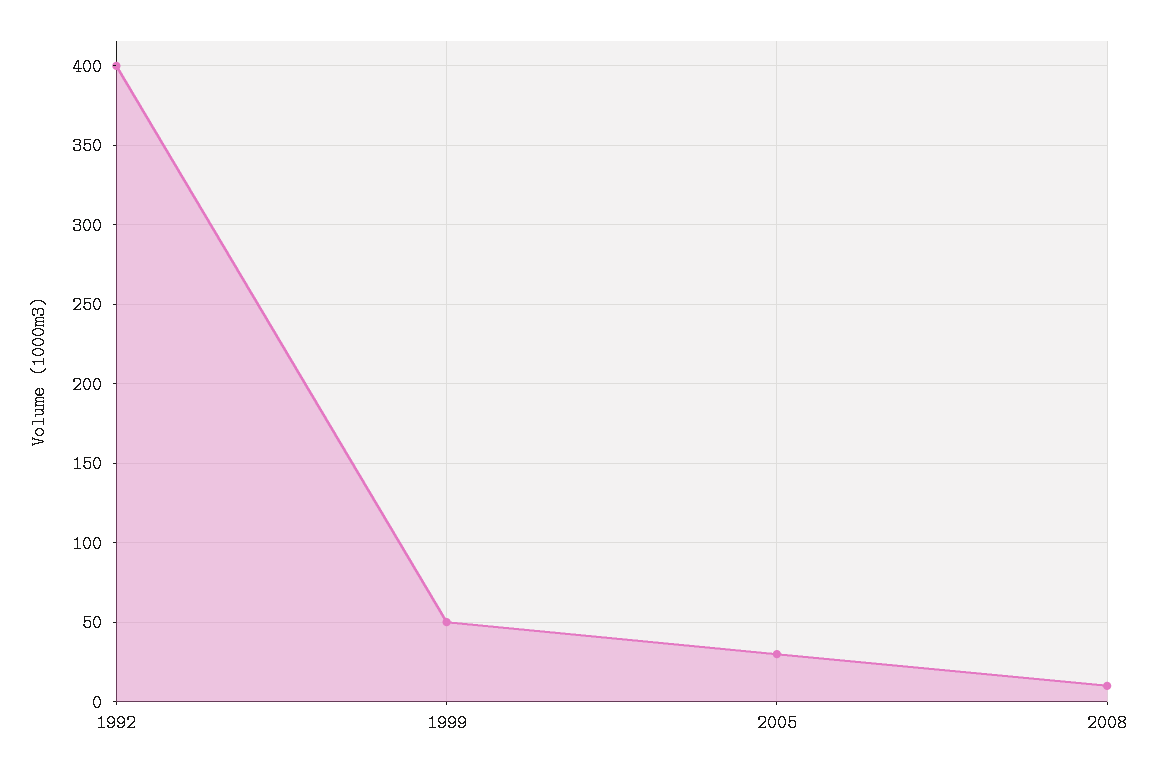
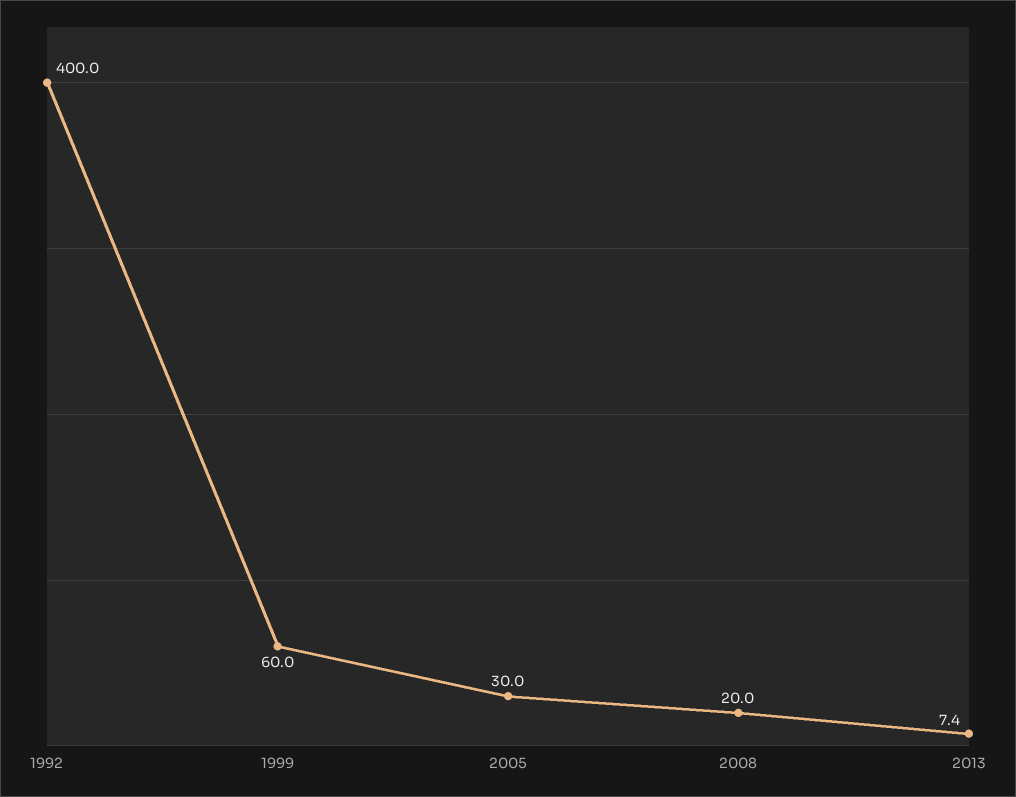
1999: 50 -> 60
2008: 10 -> 20
2013: none -> 7.4

